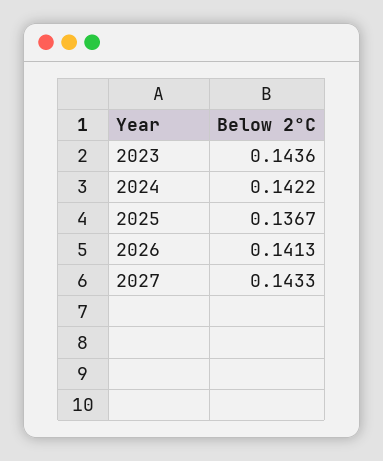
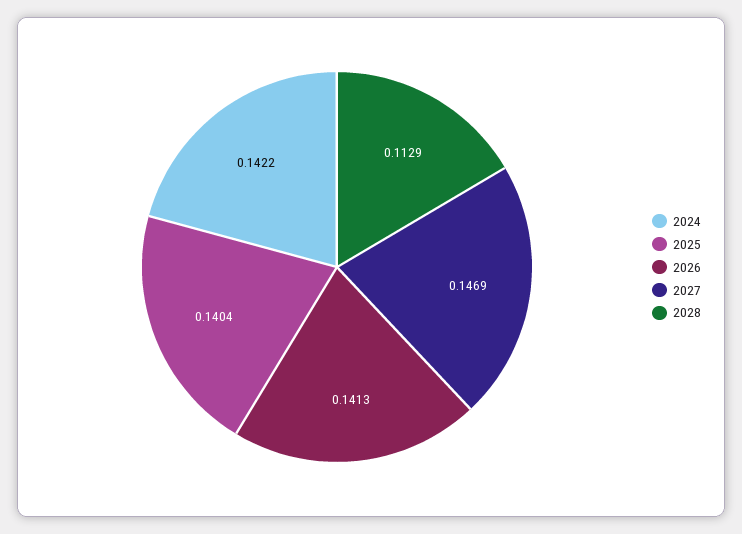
2023: 0.1436 -> none
2025: 0.1367 -> 0.1404
2027: 0.1433 -> 0.1469
2028: none -> 0.1129

